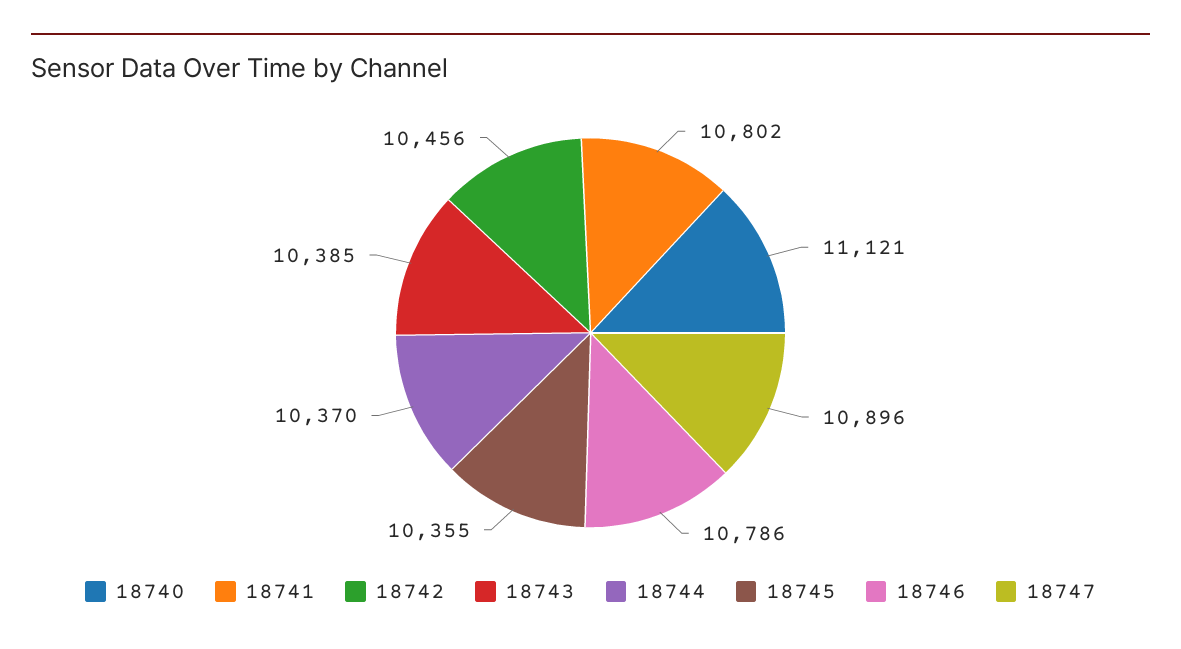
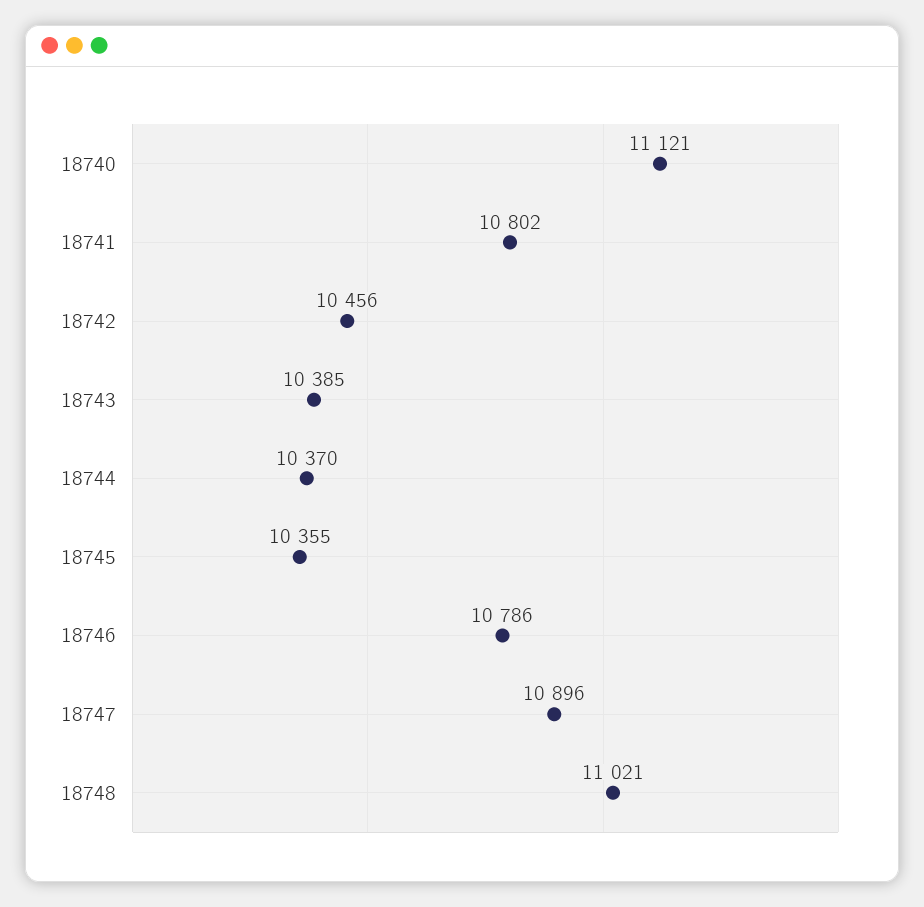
18748: none -> 11021

